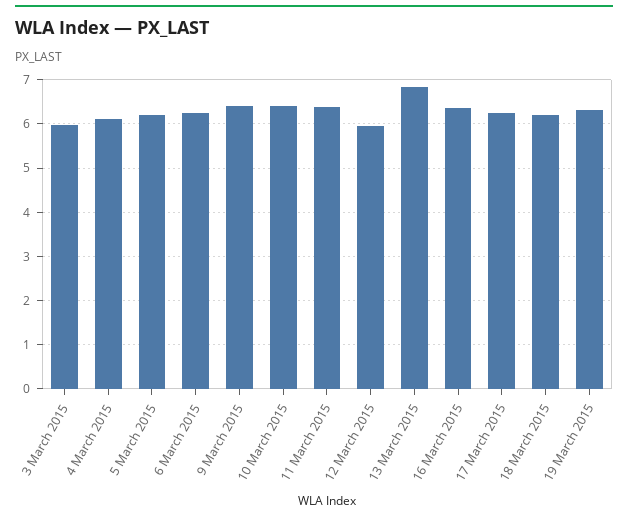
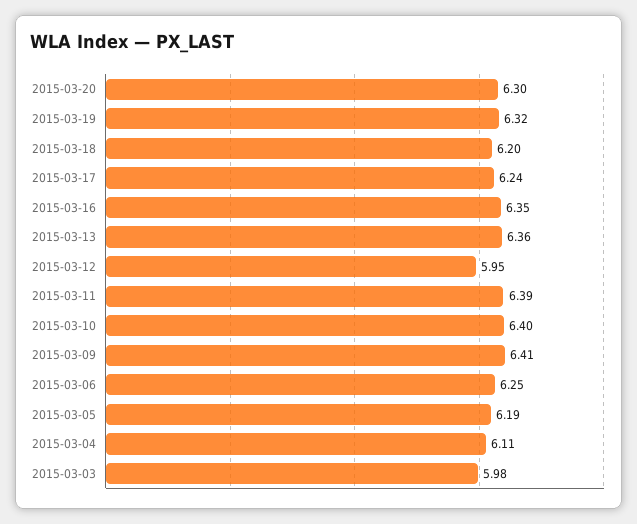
13 March 2015: 6.8 -> 6.36
2015-03-20: none -> 6.3

